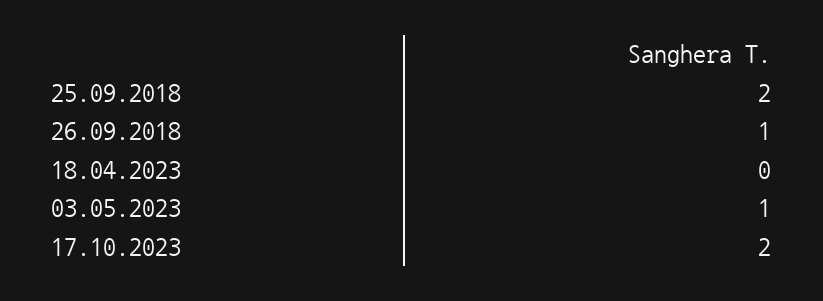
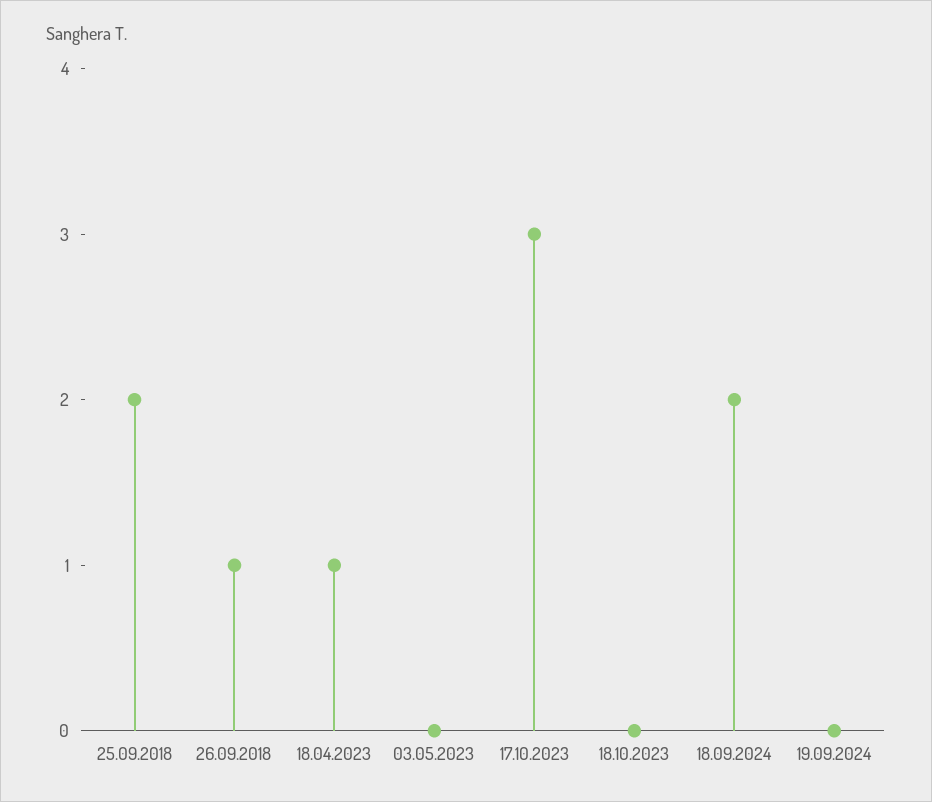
18.04.2023: 0 -> 1
03.05.2023: 1 -> 0
17.10.2023: 2 -> 3
18.10.2023: none -> 0
18.09.2024: none -> 2
19.09.2024: none -> 0

